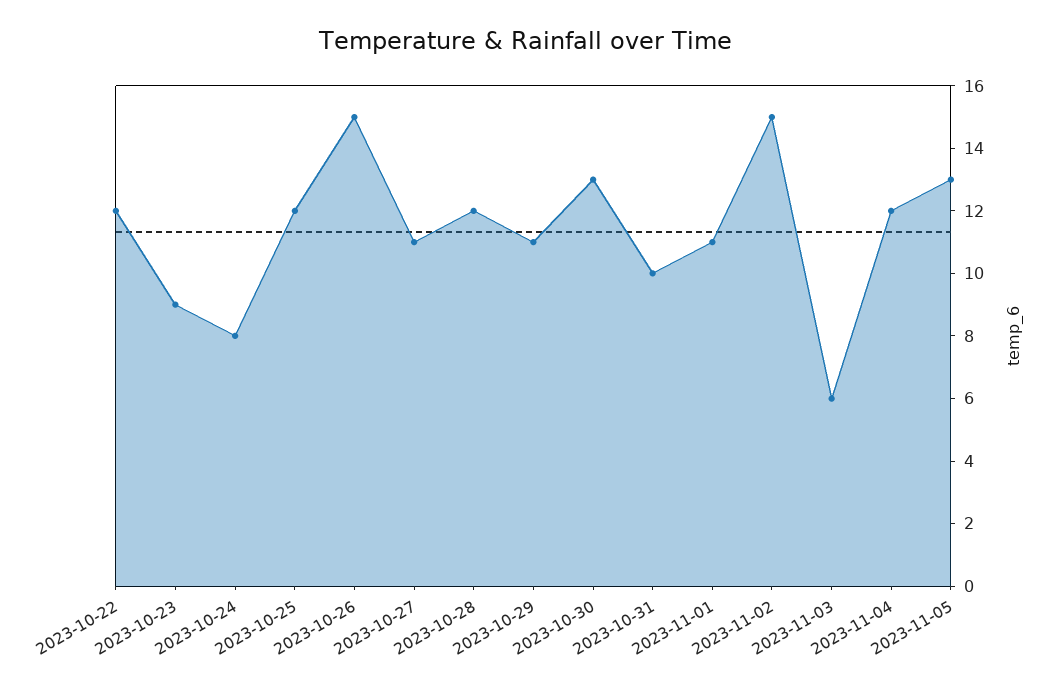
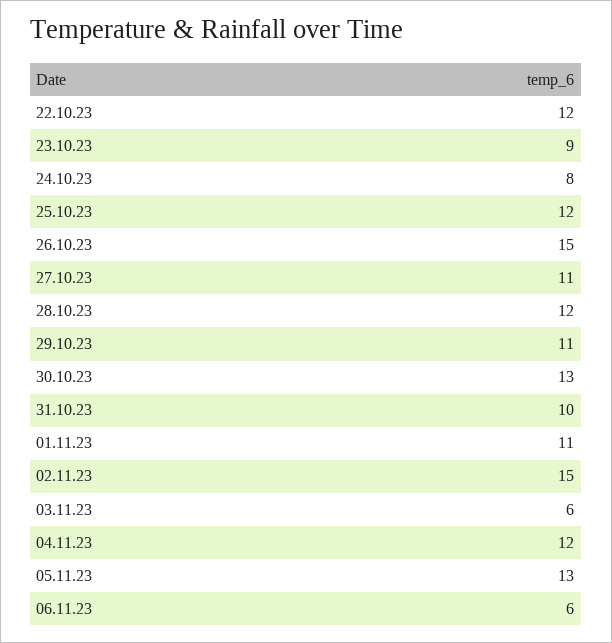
06.11.23: none -> 6

